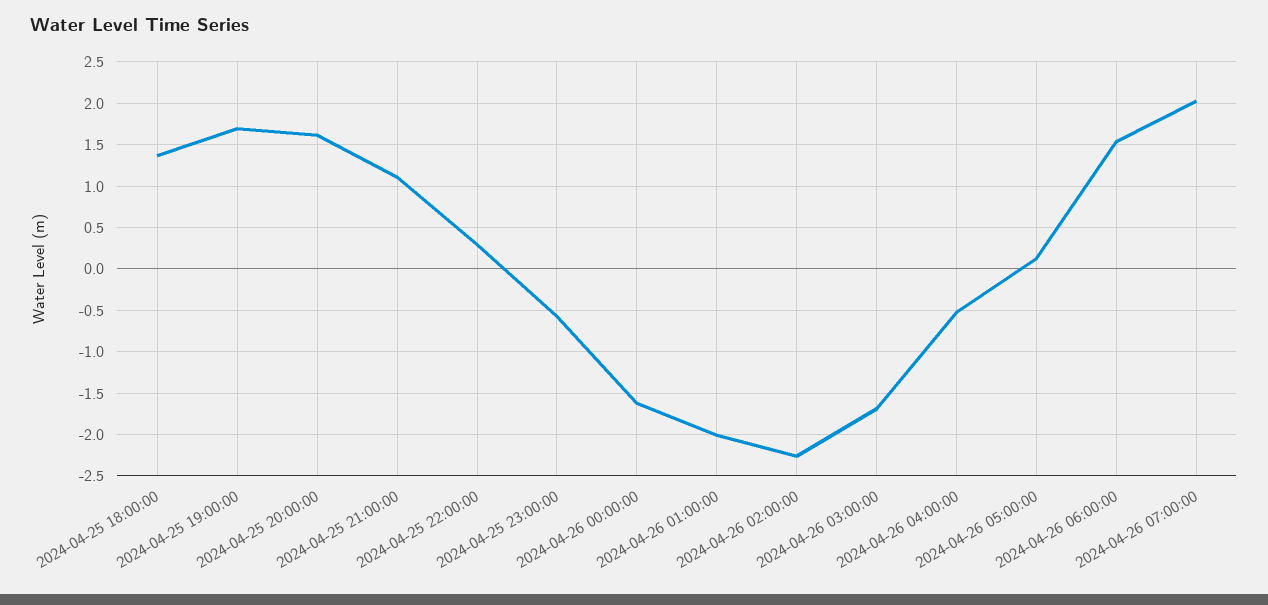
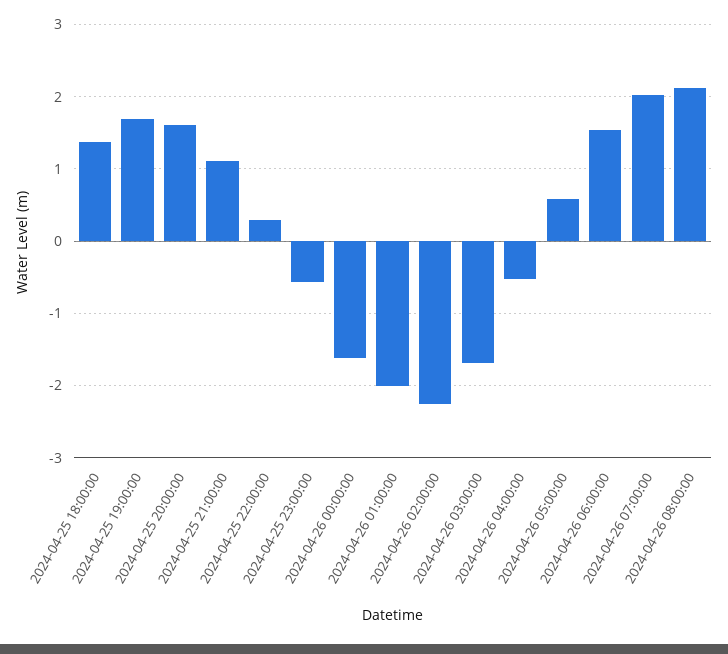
2024-04-26 05:00:00: 0.1 -> 0.6
2024-04-26 08:00:00: none -> 2.1

